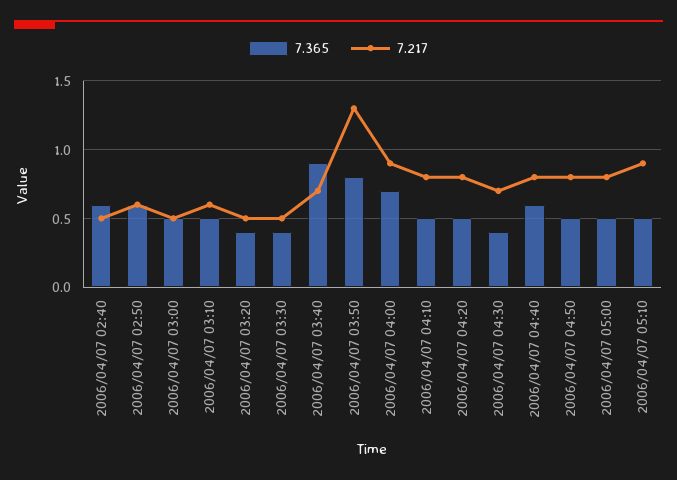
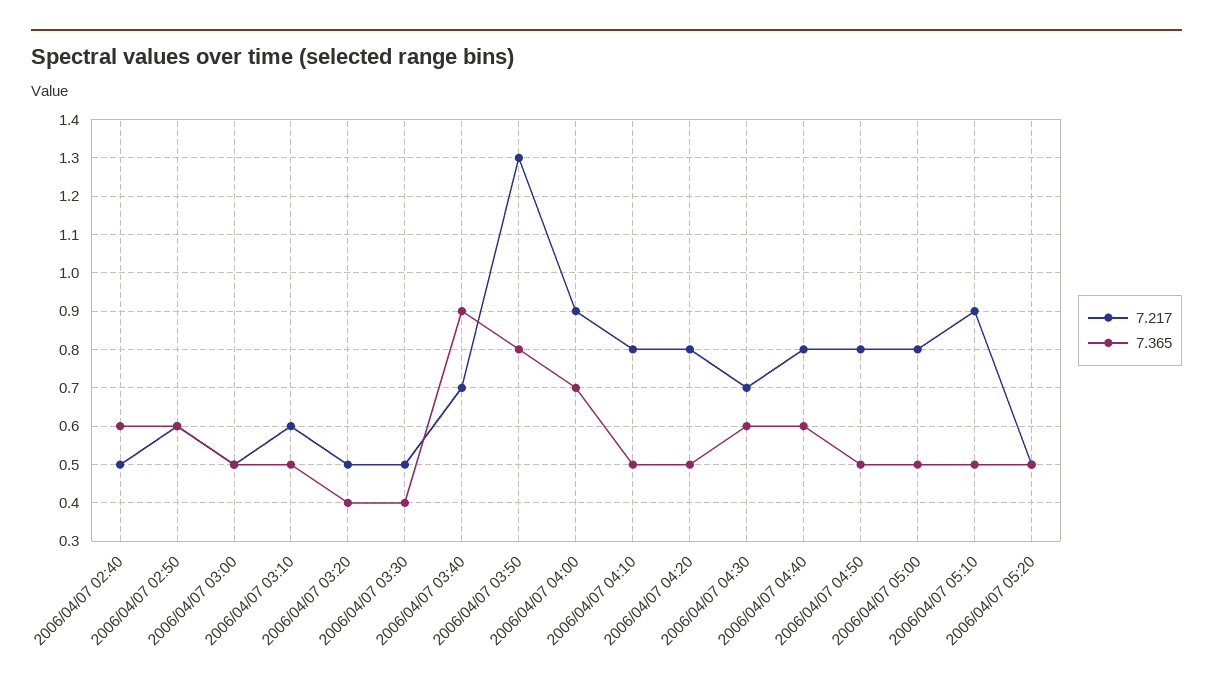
7.365, 2006/04/07 04:30: 0.4 -> 0.6
7.217, 2006/04/07 05:20: none -> 0.5
7.365, 2006/04/07 05:20: none -> 0.5

